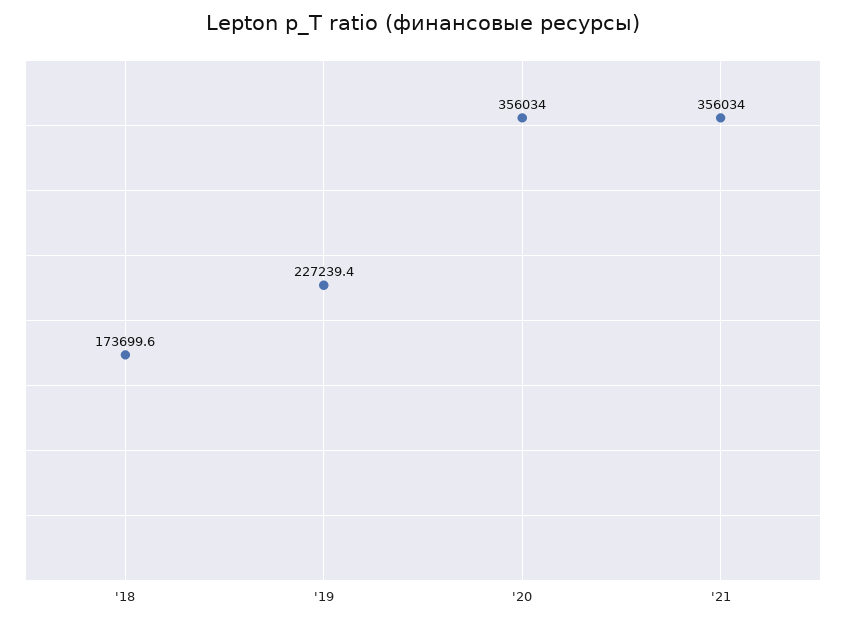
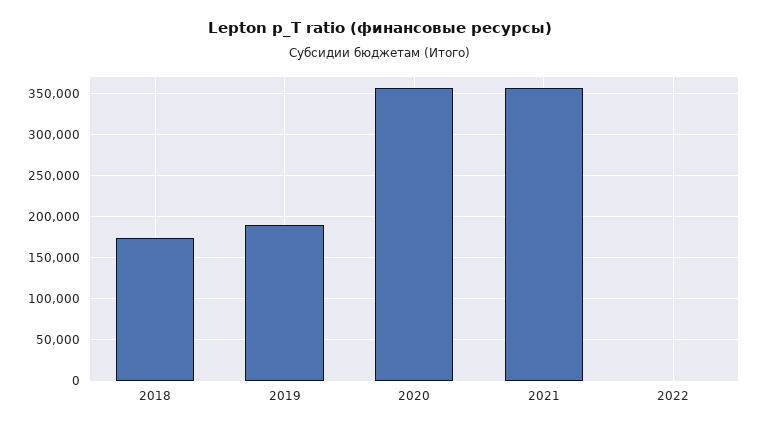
'19: 227239.4 -> 190000
2022: none -> 0

